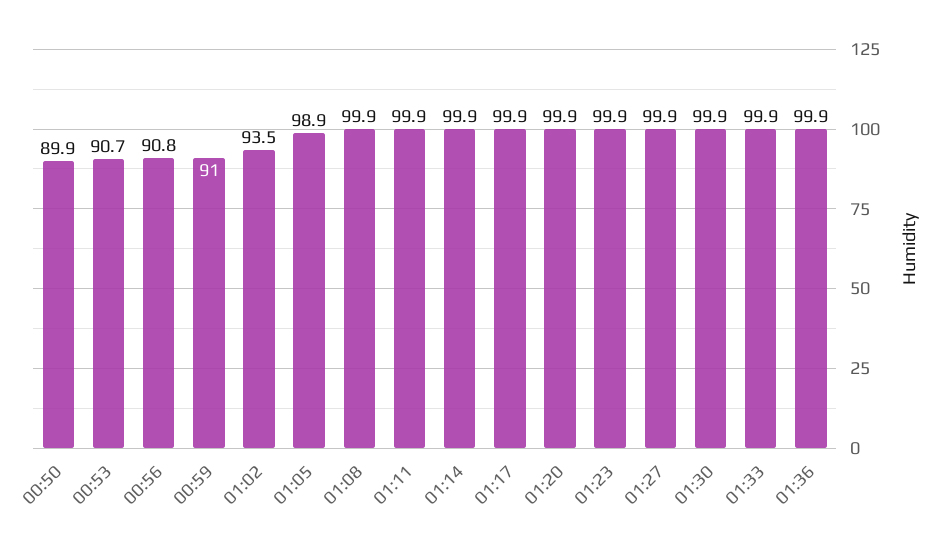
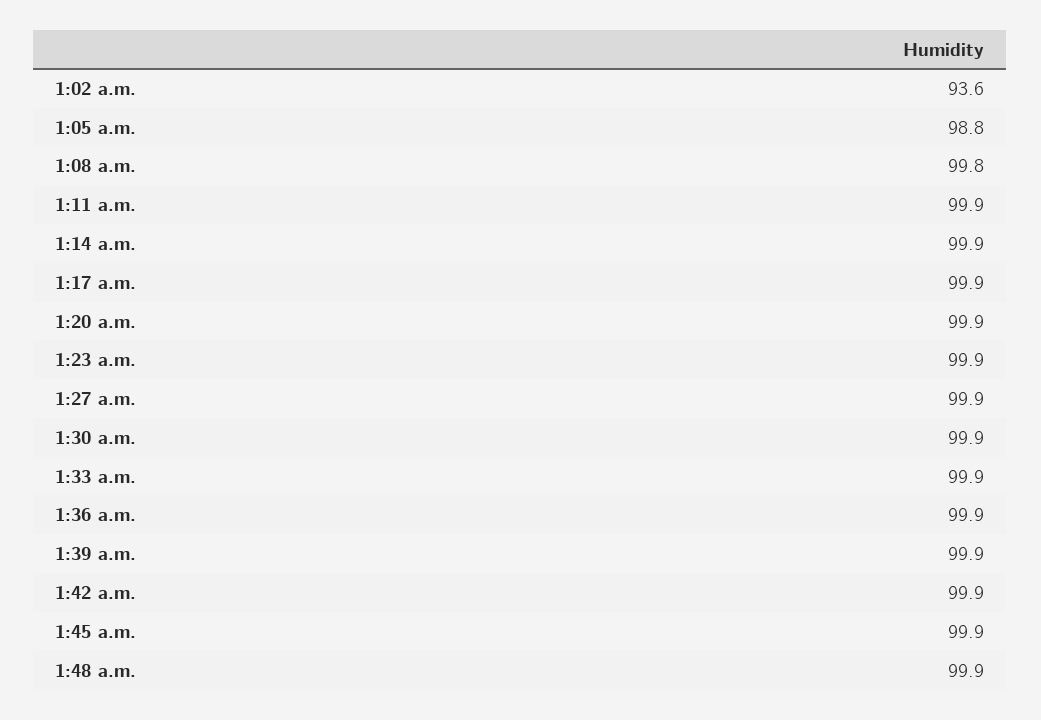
00:50: 89.9 -> none
00:53: 90.7 -> none
00:56: 90.8 -> none
00:59: 91 -> none
01:02: 93.5 -> 93.6
01:05: 98.9 -> 98.8
01:08: 99.9 -> 99.8
1:39 a.m.: none -> 99.9
1:42 a.m.: none -> 99.9
1:45 a.m.: none -> 99.9
1:48 a.m.: none -> 99.9

